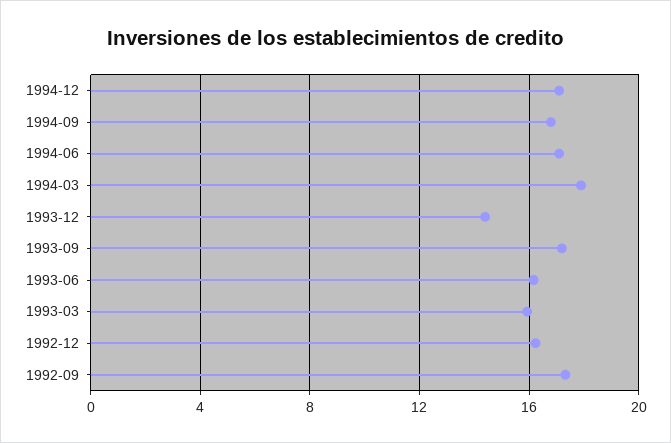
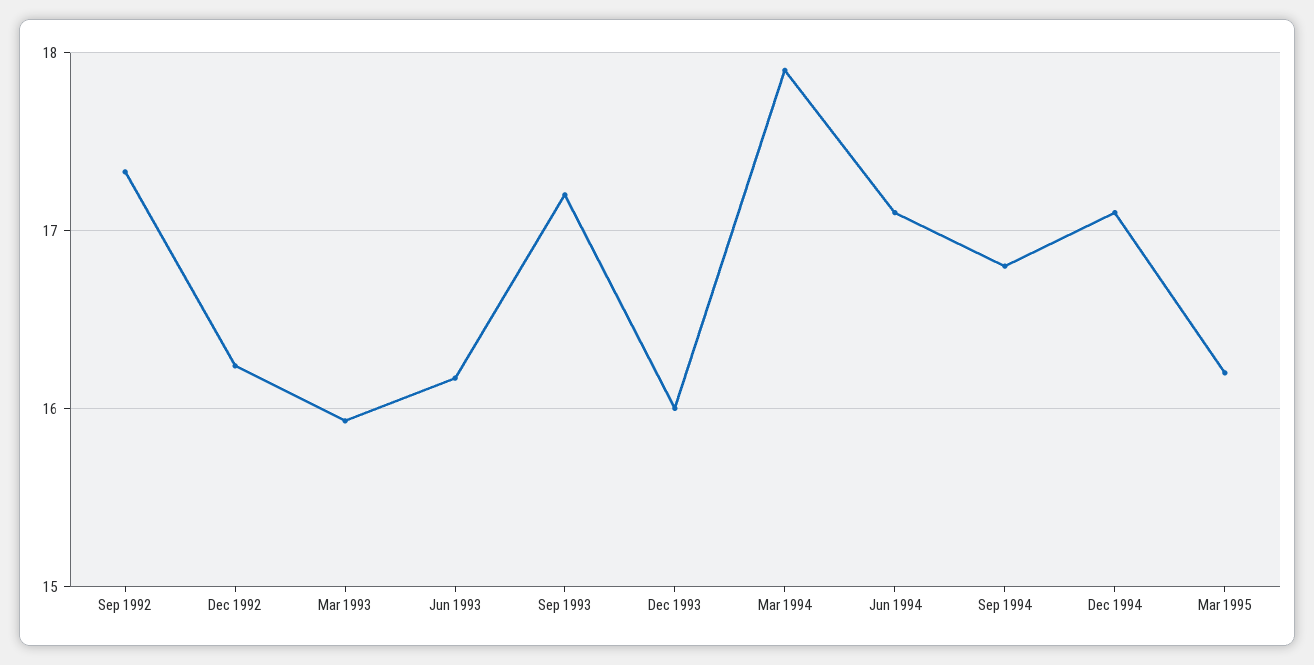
1993-12: 14.5 -> 16
Mar 1995: none -> 16.2

